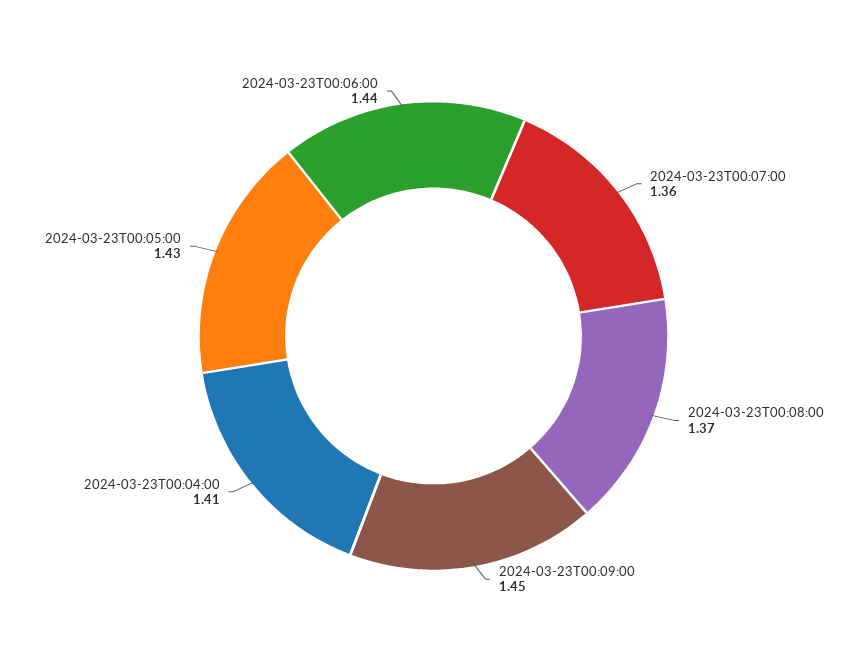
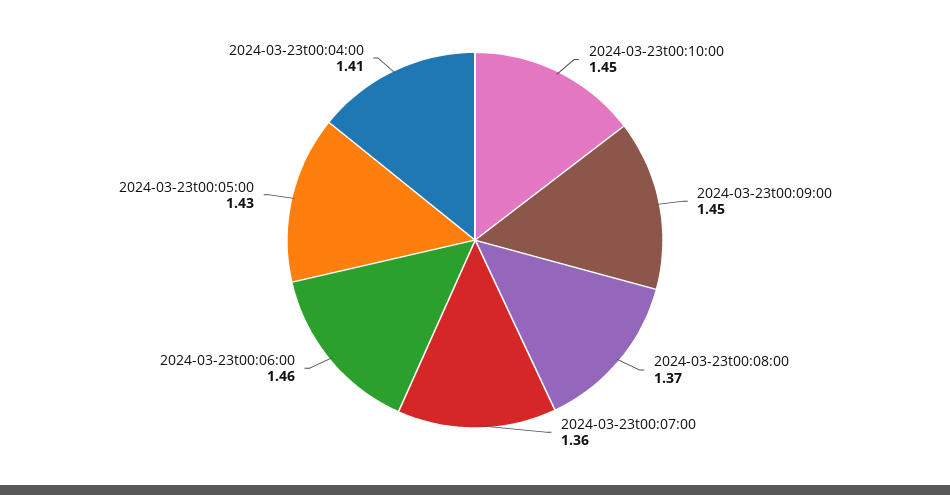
2024-03-23T00:06:00: 1.44 -> 1.46
2024-03-23t00:10:00: none -> 1.45

